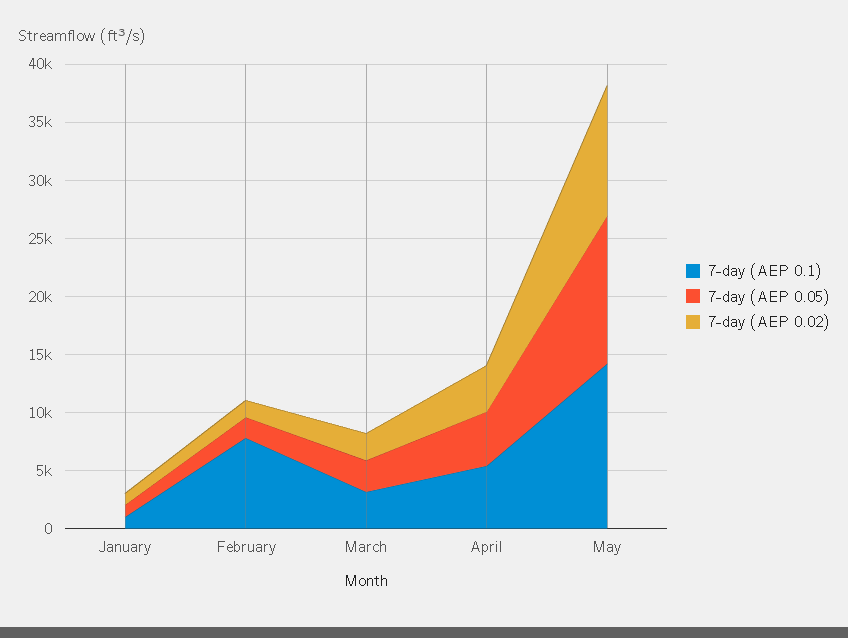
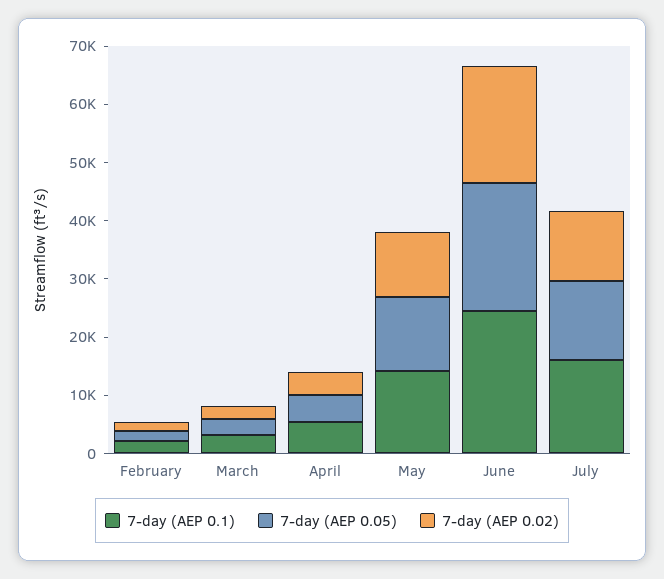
7-day (AEP 0.1), January: 1000 -> none
7-day (AEP 0.05), January: 1000 -> none
7-day (AEP 0.02), January: 1000 -> none
7-day (AEP 0.1), February: 8000 -> 2000
7-day (AEP 0.1), June: none -> 24000
7-day (AEP 0.05), June: none -> 22000
7-day (AEP 0.02), June: none -> 20000
7-day (AEP 0.1), July: none -> 16000
7-day (AEP 0.05), July: none -> 14000
7-day (AEP 0.02), July: none -> 12000

